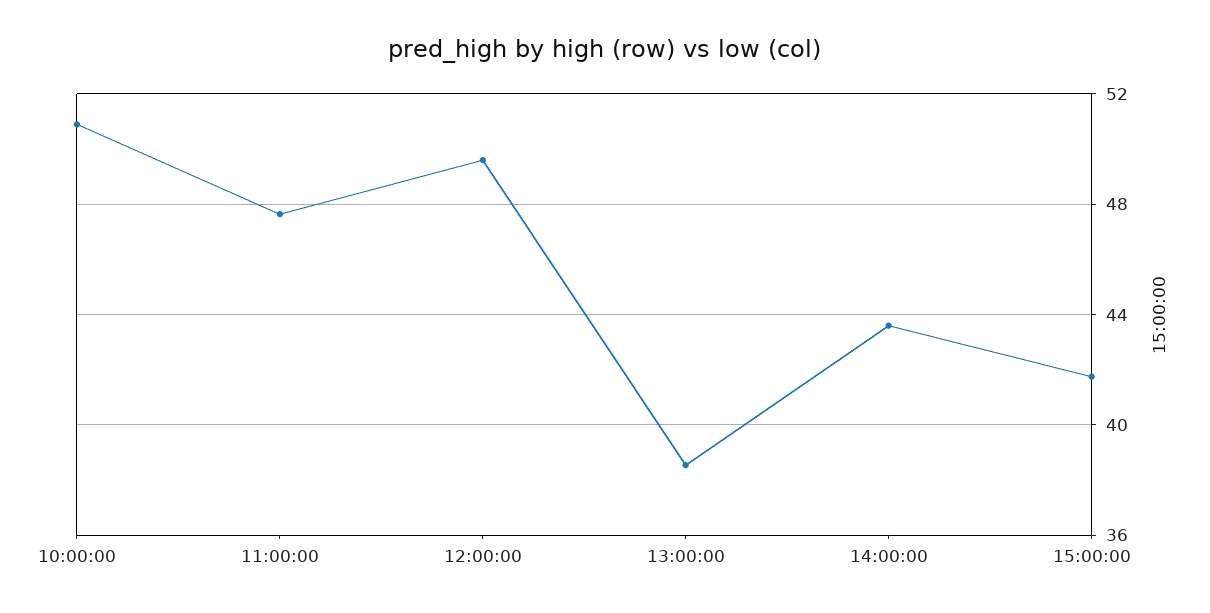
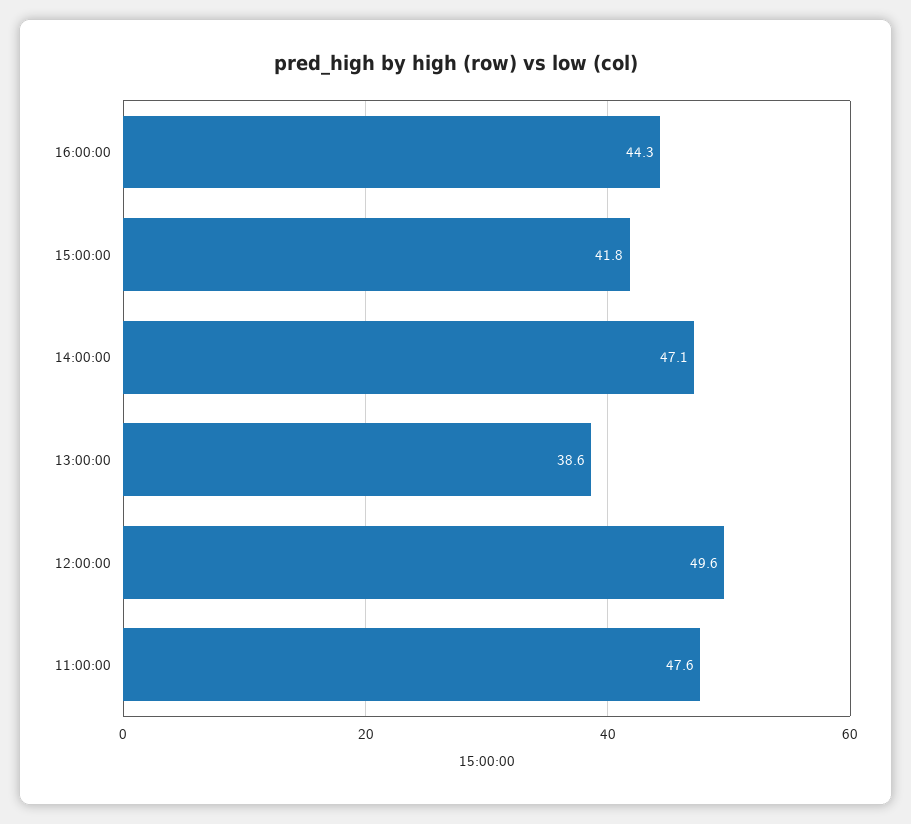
10:00:00: 51 -> none
14:00:00: 43.5 -> 47.1
16:00:00: none -> 44.3

